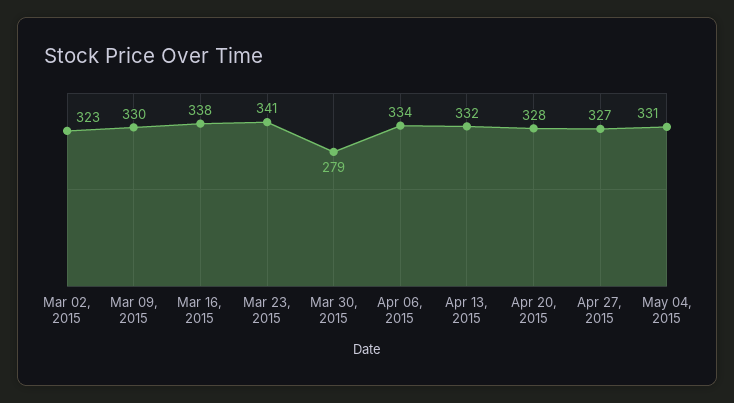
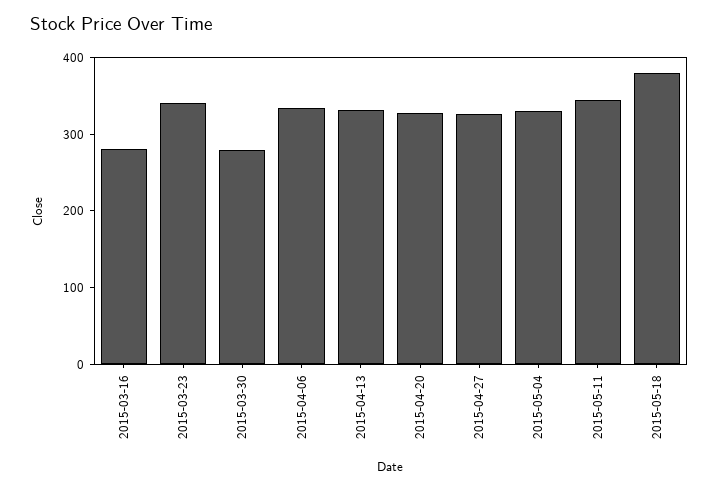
Mar 02, 2015: 323 -> none
Mar 09, 2015: 330 -> none
Mar 16, 2015: 338 -> 280
2015-05-11: none -> 340
2015-05-18: none -> 380

